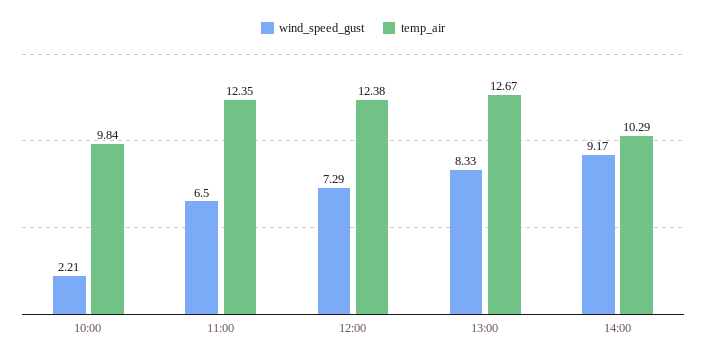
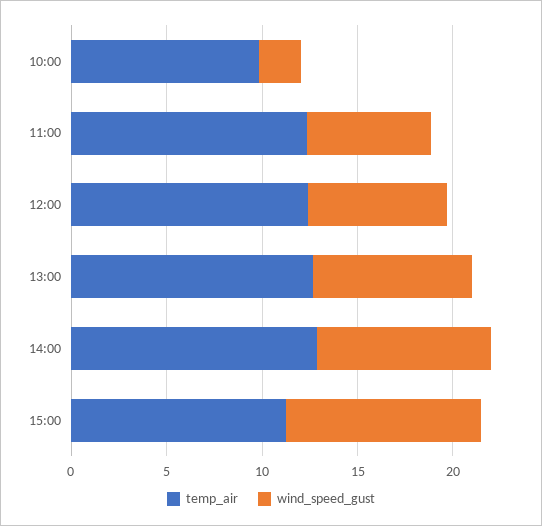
temp_air, 14:00: 10.29 -> 13
temp_air, 15:00: none -> 11
wind_speed_gust, 15:00: none -> 10

